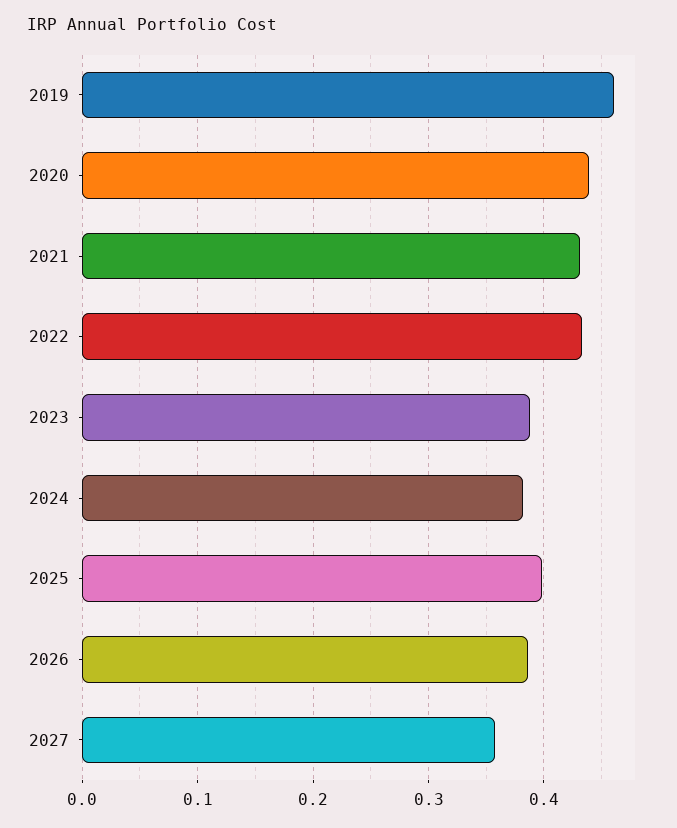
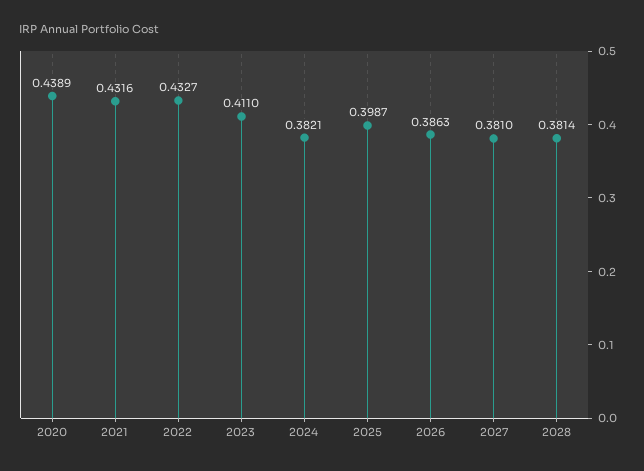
2019: 0.46 -> none
2023: 0.39 -> 0.411
2027: 0.36 -> 0.381
2028: none -> 0.3814

